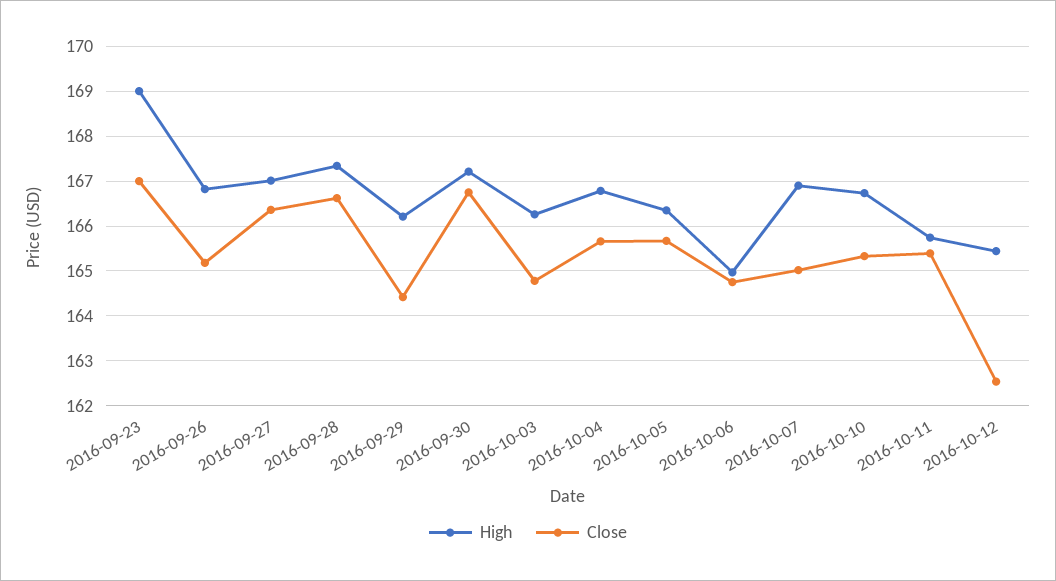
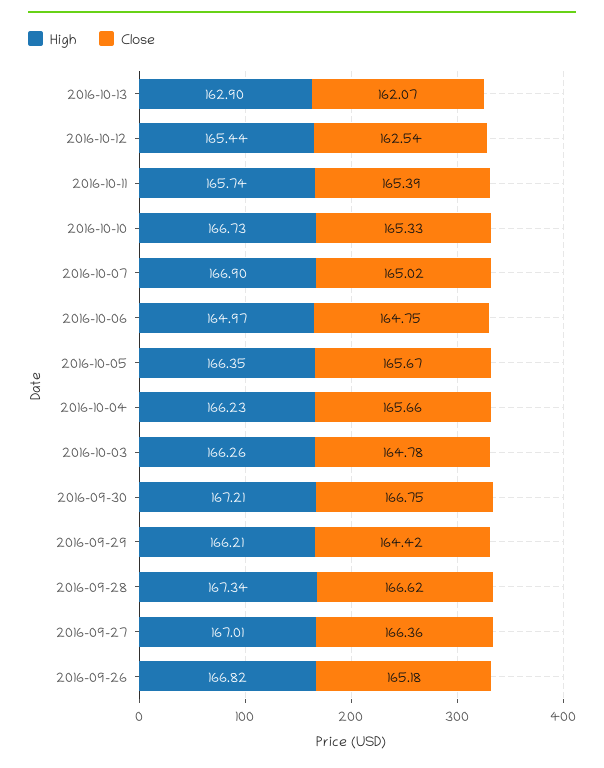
High, 2016-09-23: 169 -> none
Close, 2016-09-23: 167 -> none
High, 2016-10-04: 166.8 -> 166.23
High, 2016-10-13: none -> 162.9
Close, 2016-10-13: none -> 162.07

